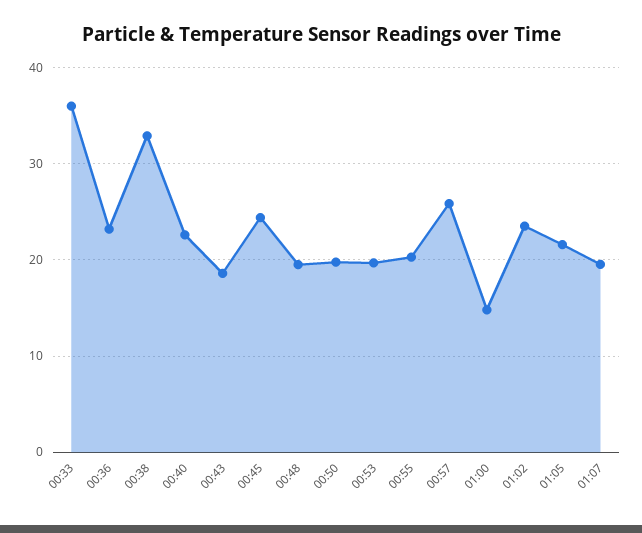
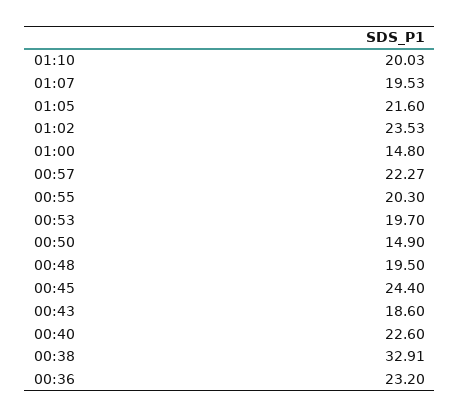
00:33: 36 -> none
00:50: 20 -> 14.9
00:57: 26 -> 22.27
01:10: none -> 20.03

